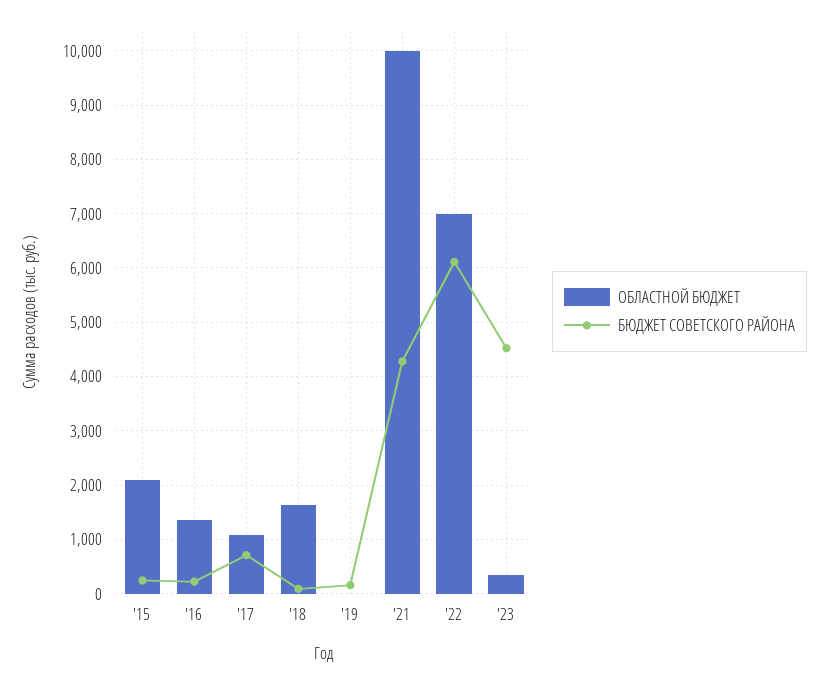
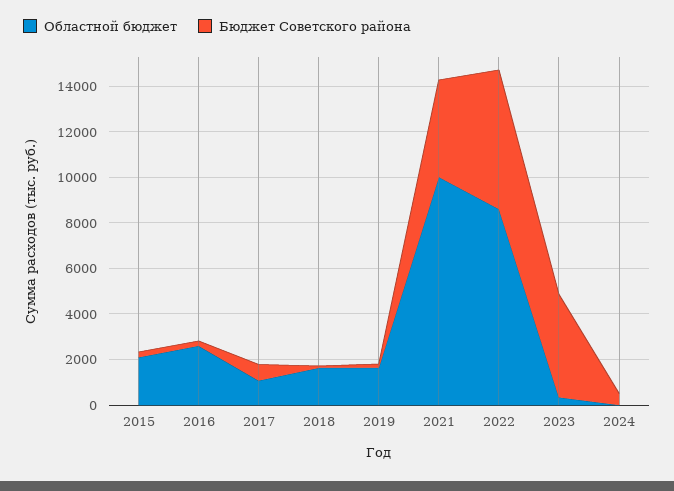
ОБЛАСТНОЙ БЮДЖЕТ, '16: 1400 -> 2500
ОБЛАСТНОЙ БЮДЖЕТ, '19: 0 -> 1500
ОБЛАСТНОЙ БЮДЖЕТ, '22: 7000 -> 8500
ОБЛАСТНОЙ БЮДЖЕТ, 2024: none -> 0
БЮДЖЕТ СОВЕТСКОГО РАЙОНА, 2024: none -> 500

